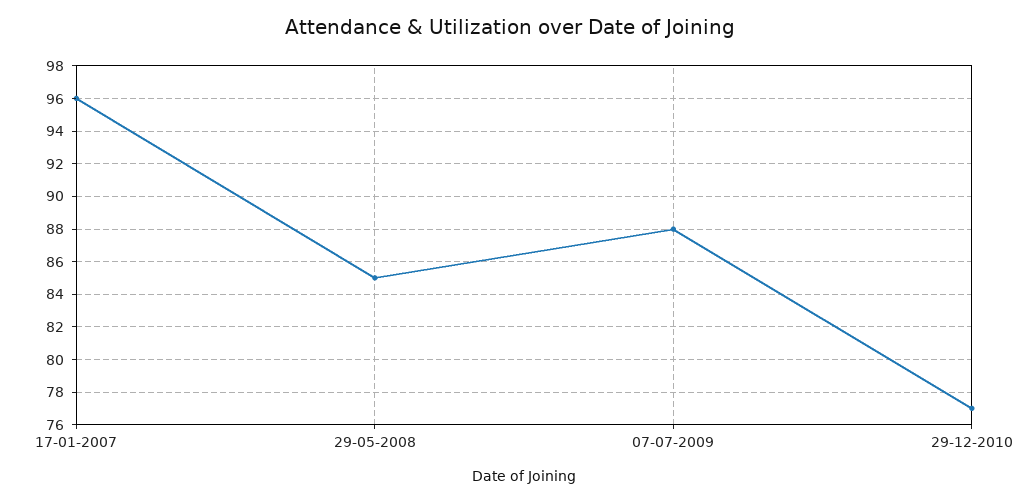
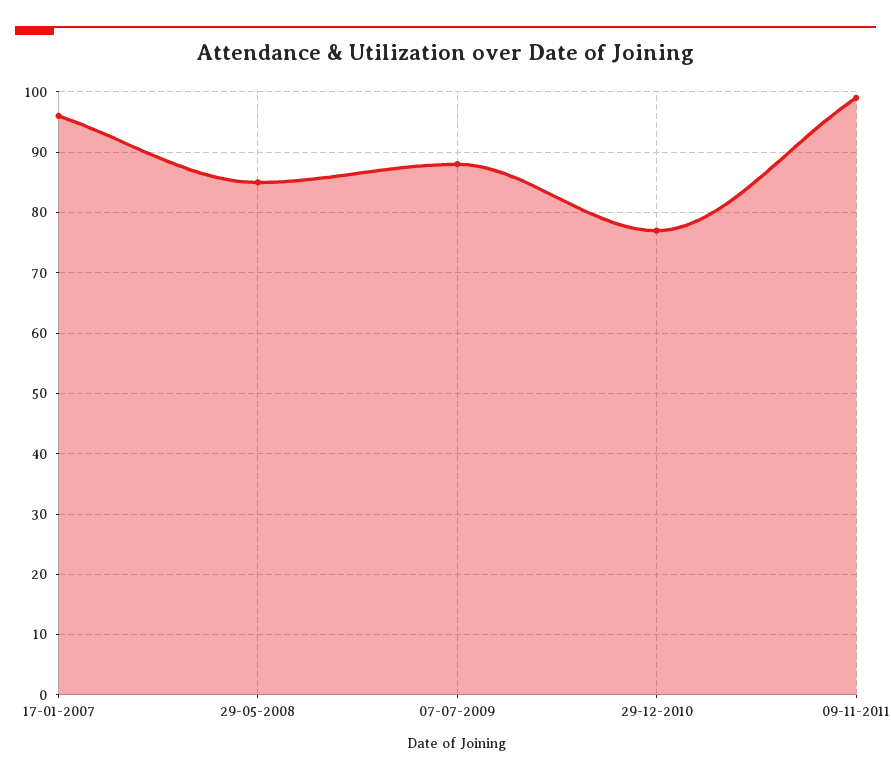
09-11-2011: none -> 99

